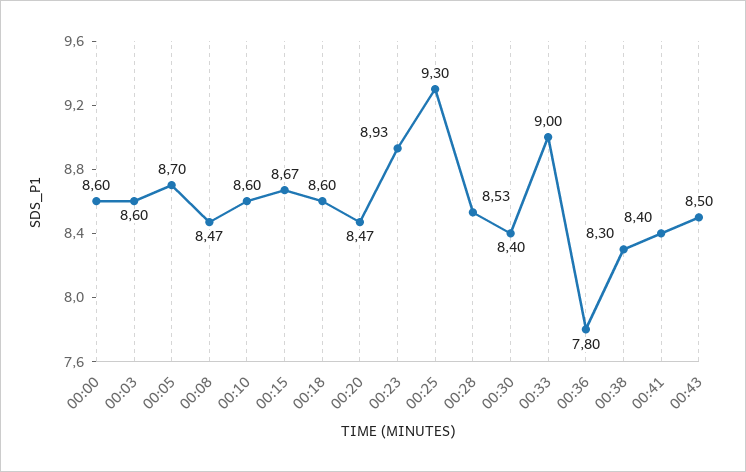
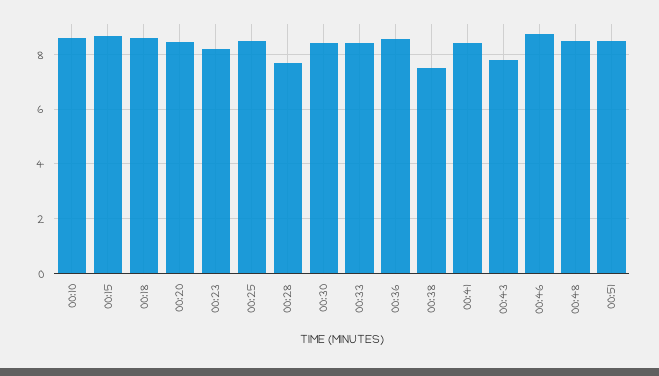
00:00: 8.6 -> none
00:03: 8.6 -> none
00:05: 8.7 -> none
00:08: 8.47 -> none
00:23: 8.93 -> 8.25
00:25: 9.3 -> 8.5
00:28: 8.53 -> 7.75
00:33: 9 -> 8.5
00:36: 7.8 -> 8.5
00:38: 8.3 -> 7.5
00:43: 8.5 -> 7.75
00:46: none -> 8.75
00:48: none -> 8.5
00:51: none -> 8.5

